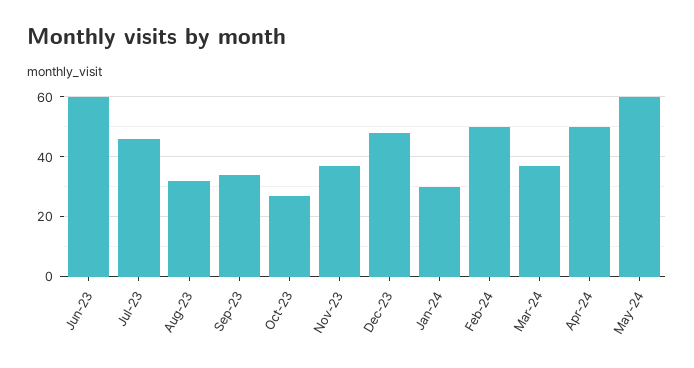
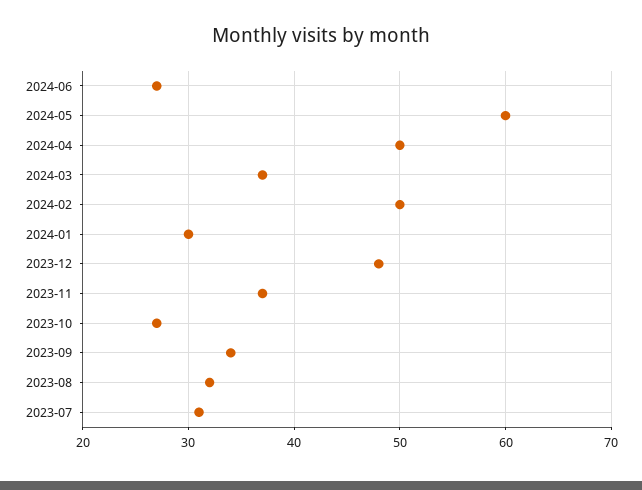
Jun-23: 60 -> none
Jul-23: 45 -> 31
2024-06: none -> 27

